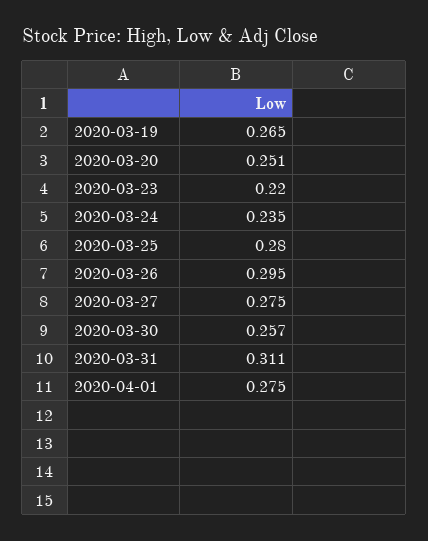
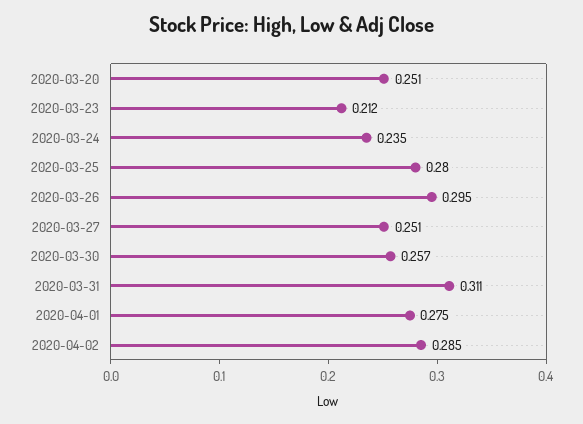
2020-03-19: 0.265 -> none
2020-03-23: 0.22 -> 0.212
2020-03-27: 0.275 -> 0.251
2020-04-02: none -> 0.285

